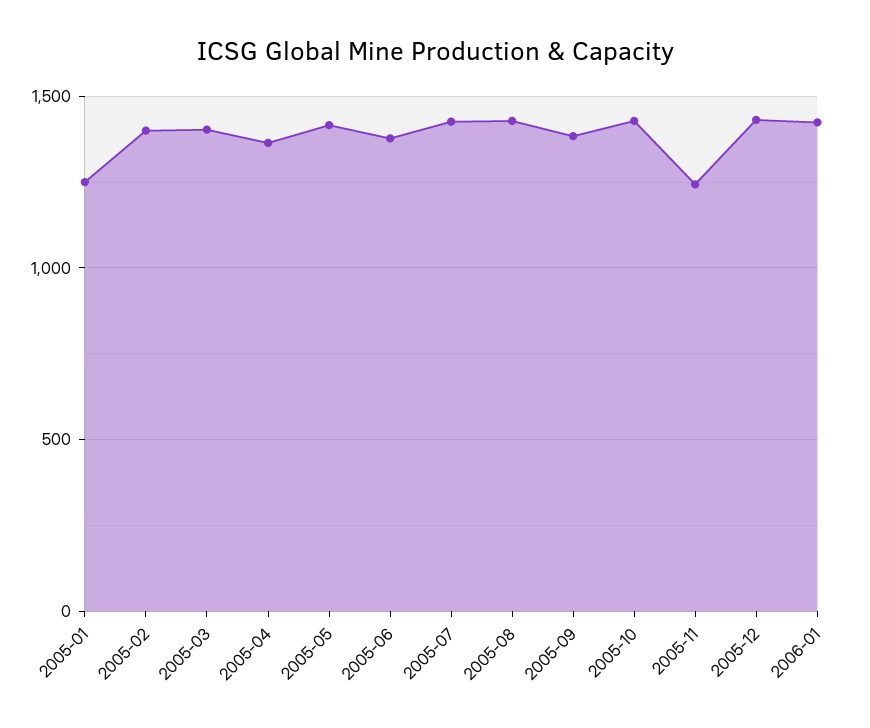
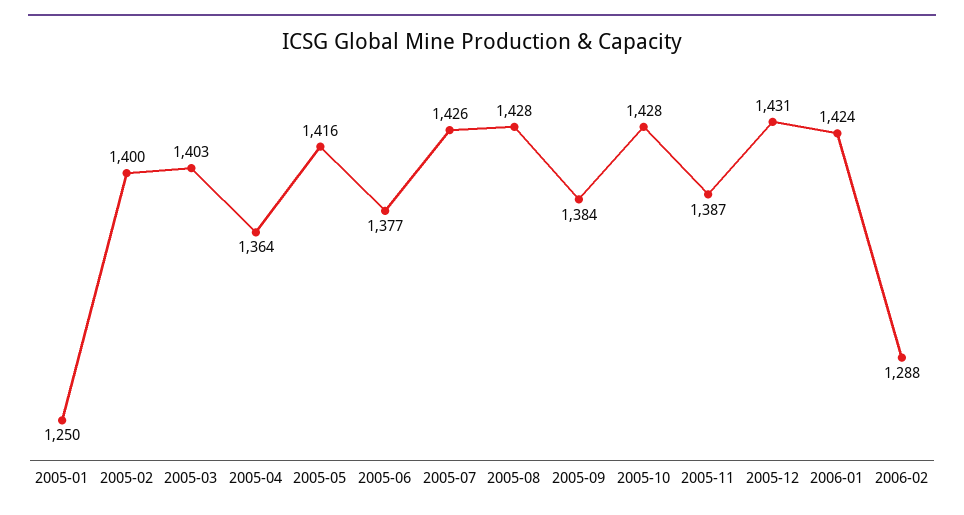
2005-11: 1250 -> 1387
2006-02: none -> 1288

